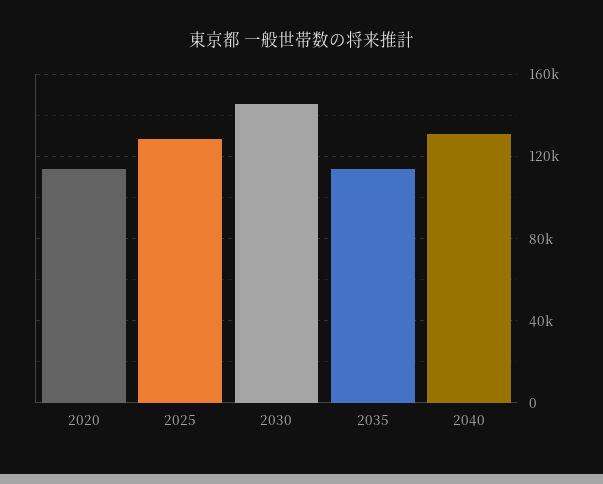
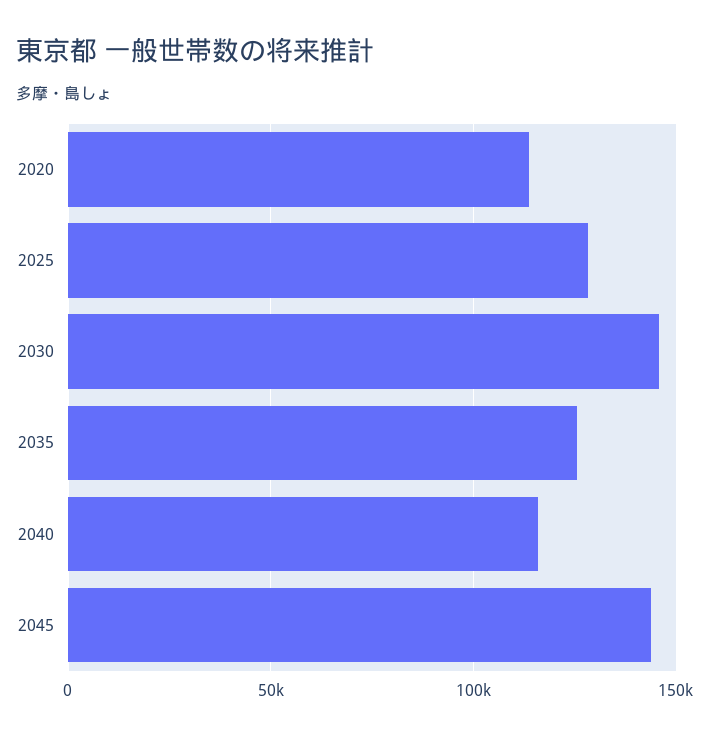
2035: 115000 -> 125000
2040: 130000 -> 115000
2045: none -> 145000

